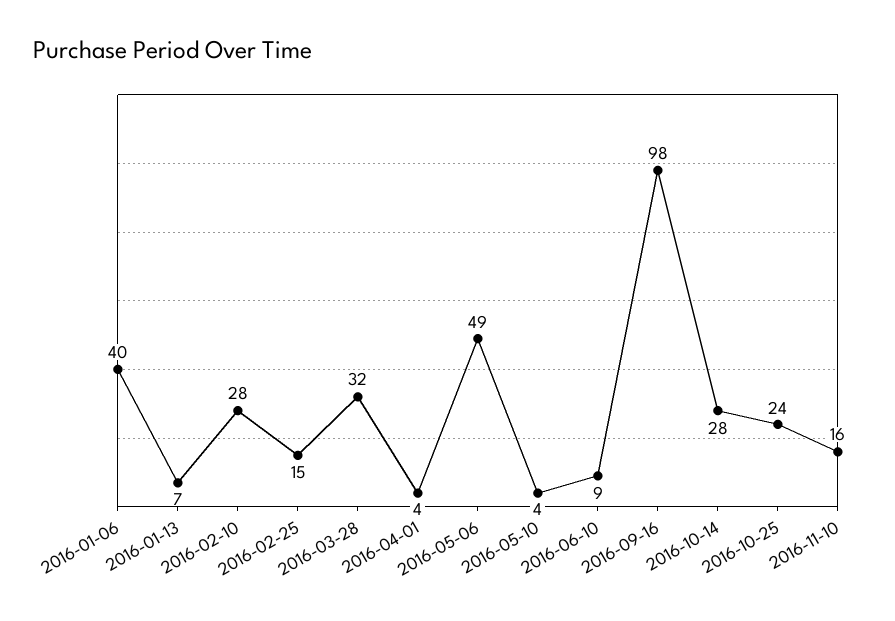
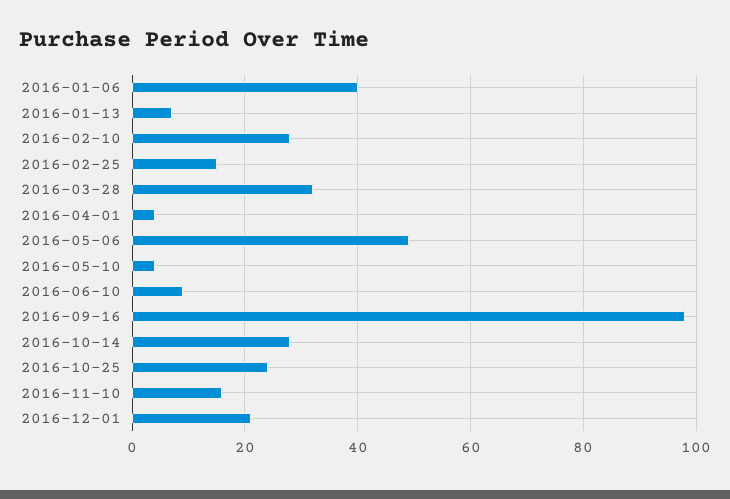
2016-12-01: none -> 20

